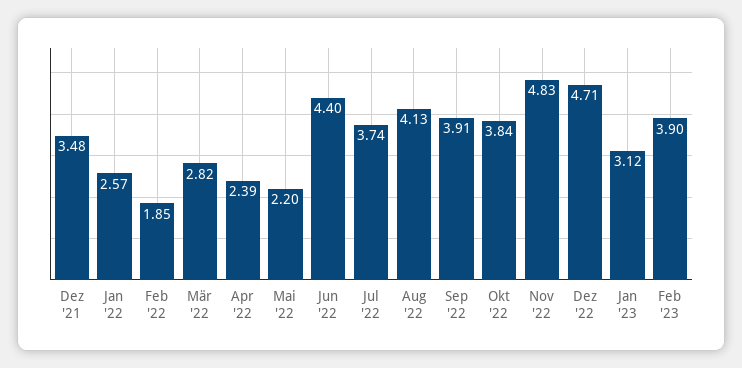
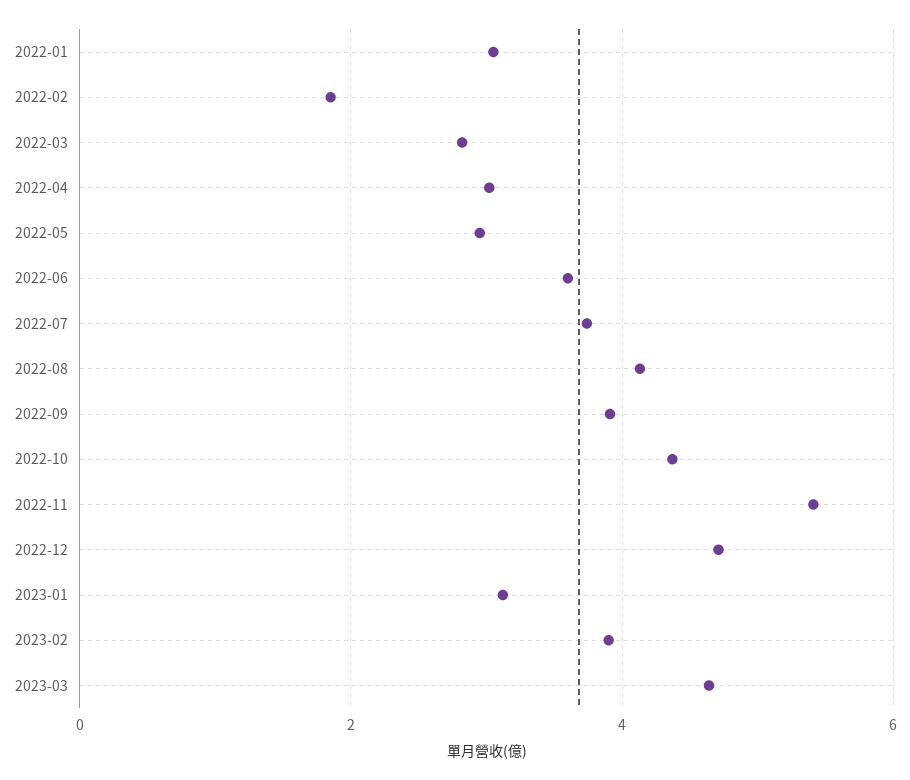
Dez '21: 3.48 -> none
Jan '22: 2.57 -> 3
Apr '22: 2.39 -> 3
Mai '22: 2.2 -> 3
Jun '22: 4.4 -> 3.6
Okt '22: 3.84 -> 4.4
Nov '22: 4.83 -> 5.4
2023-03: none -> 4.6

